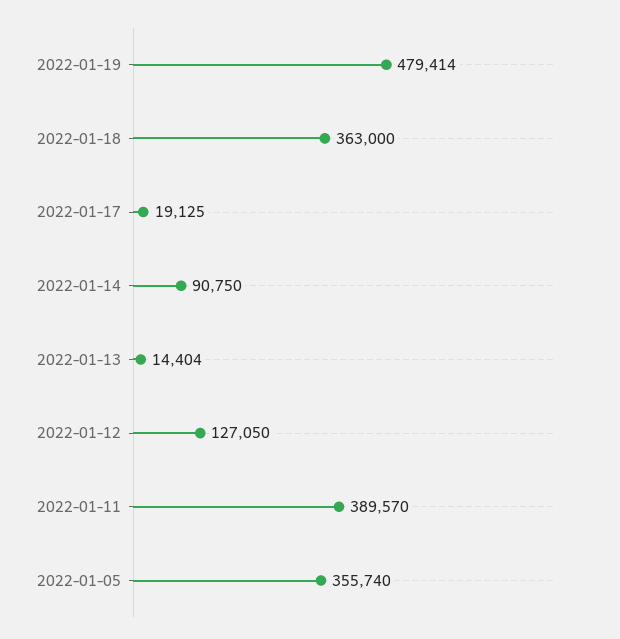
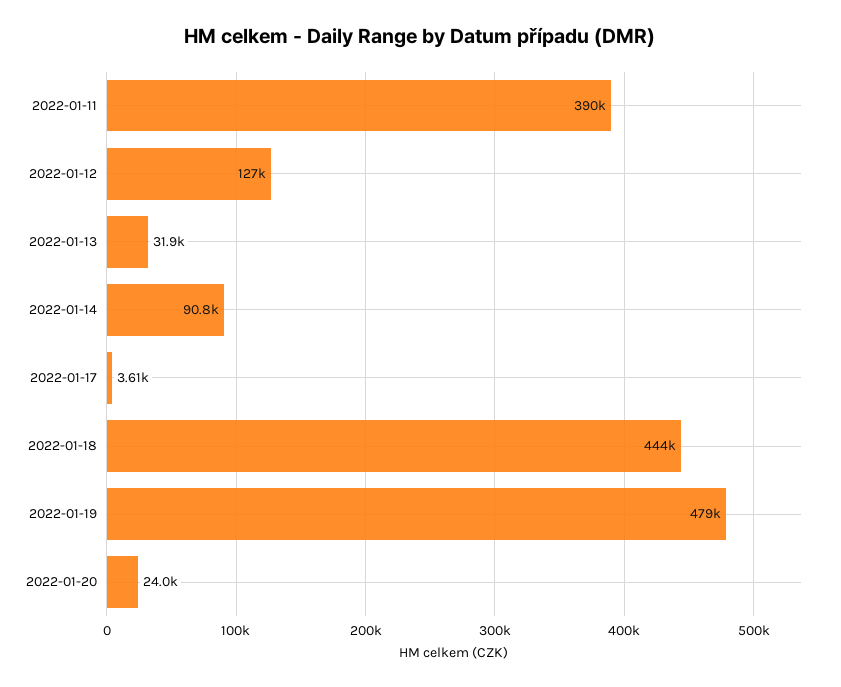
2022-01-18: 363000 -> 444000
2022-01-17: 19125 -> 3610
2022-01-13: 14404 -> 31900
2022-01-05: 355740 -> none
2022-01-20: none -> 24000

